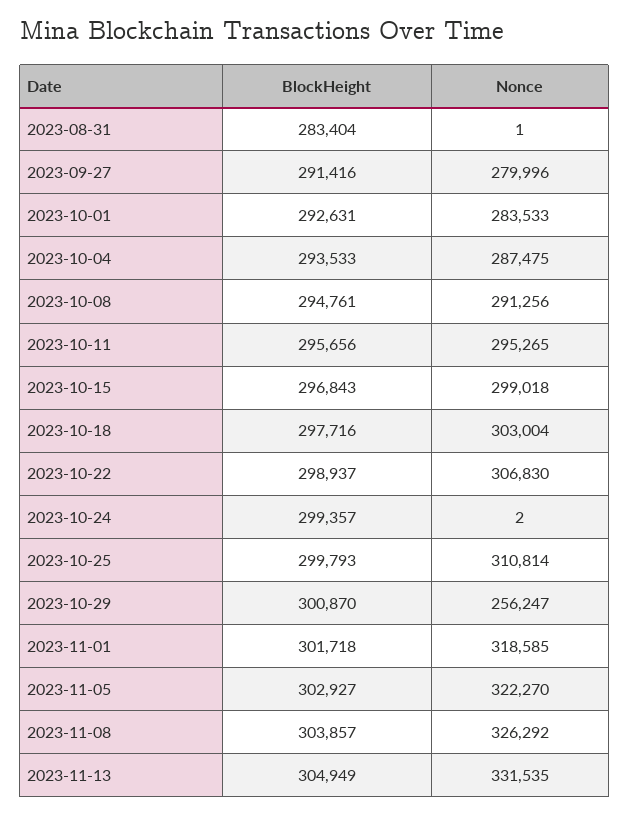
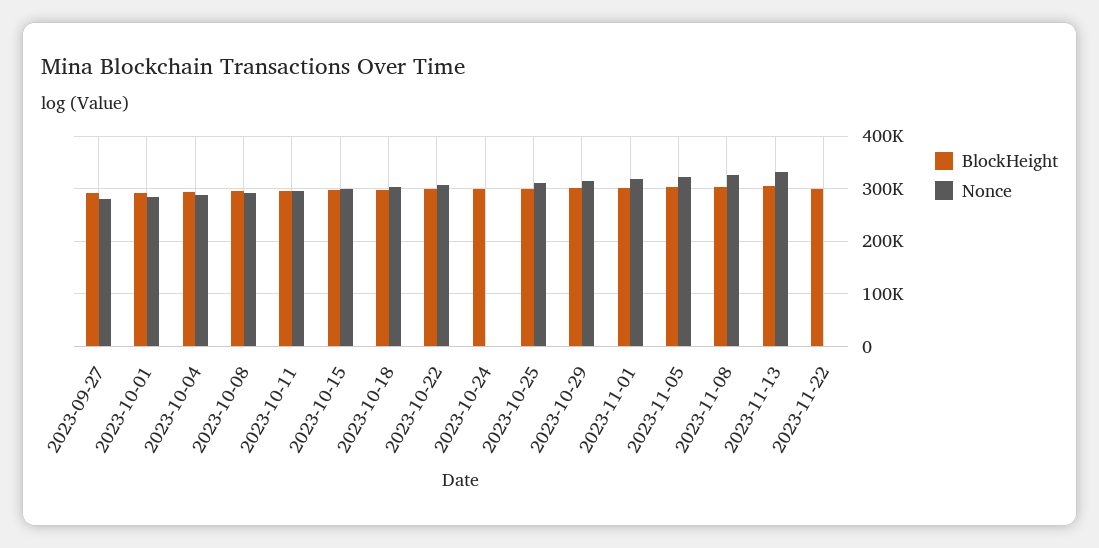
BlockHeight, 2023-08-31: 283404 -> none
Nonce, 2023-08-31: 1 -> none
Nonce, 2023-10-29: 256247 -> 320000
BlockHeight, 2023-11-22: none -> 300000
Nonce, 2023-11-22: none -> 0

